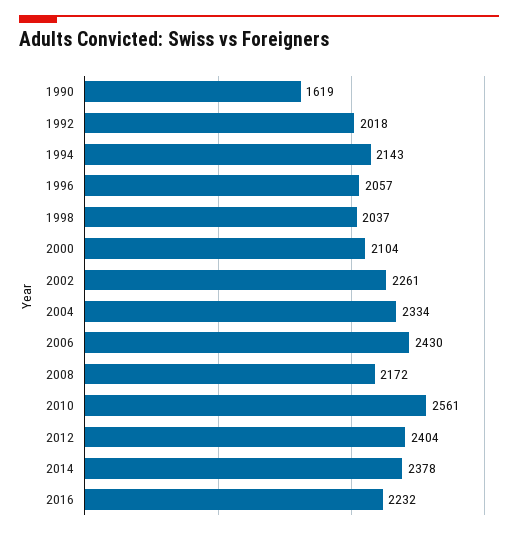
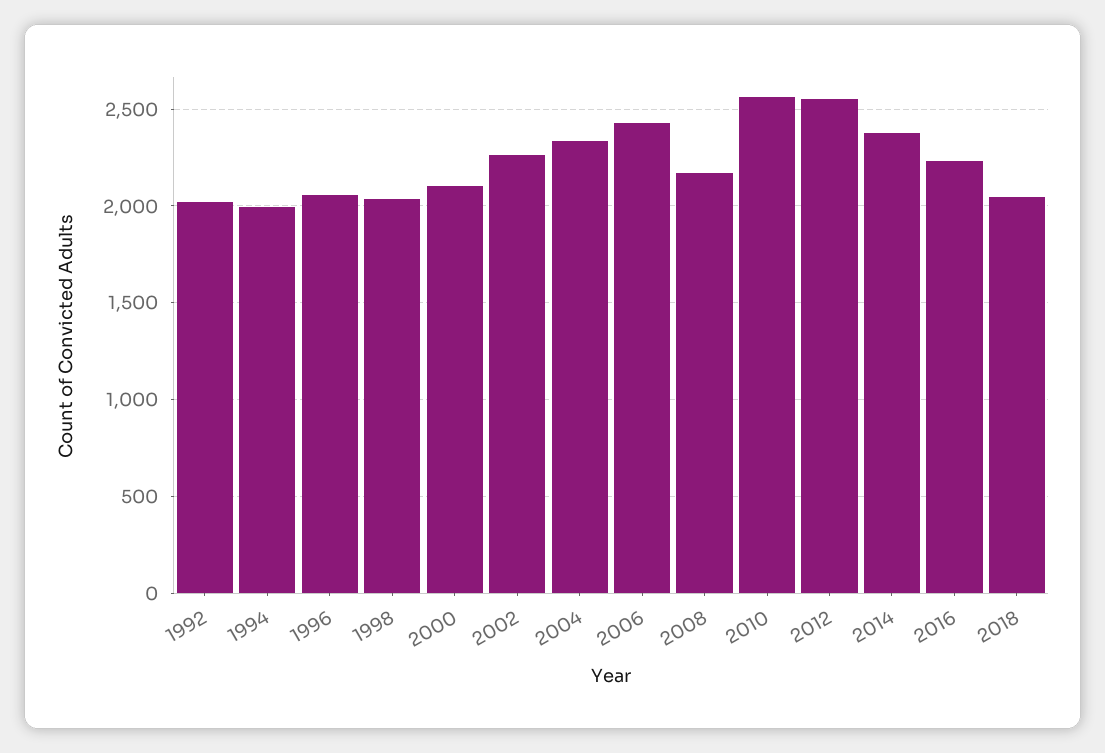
1990: 1619 -> none
1994: 2143 -> 2000
2012: 2404 -> 2550
2018: none -> 2050

